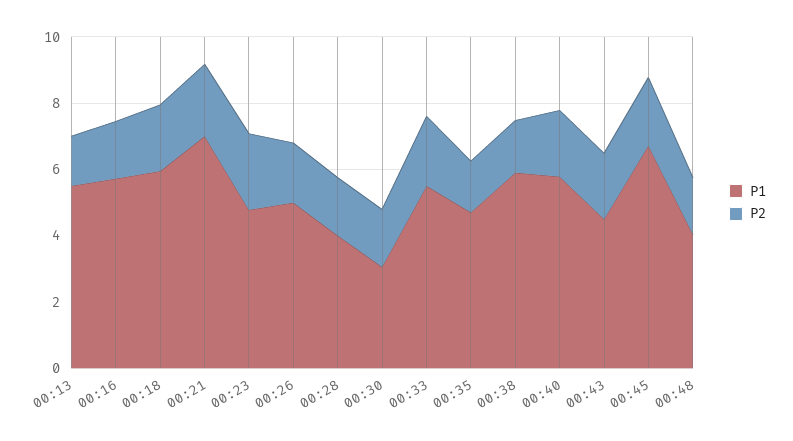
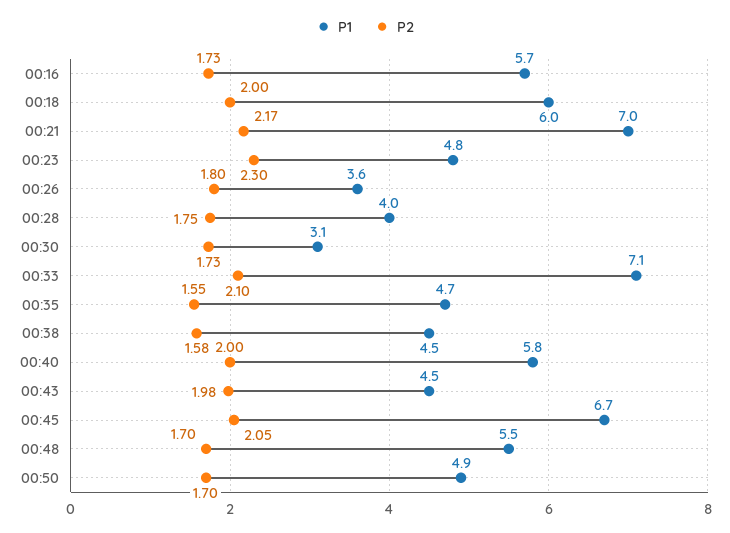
P1, 00:13: 5.5 -> none
P2, 00:13: 1.5 -> none
P1, 00:26: 5 -> 3.6
P1, 00:33: 5.5 -> 7.1
P1, 00:38: 6 -> 4.5
P1, 00:48: 4 -> 5.5
P1, 00:50: none -> 4.9
P2, 00:50: none -> 1.7

